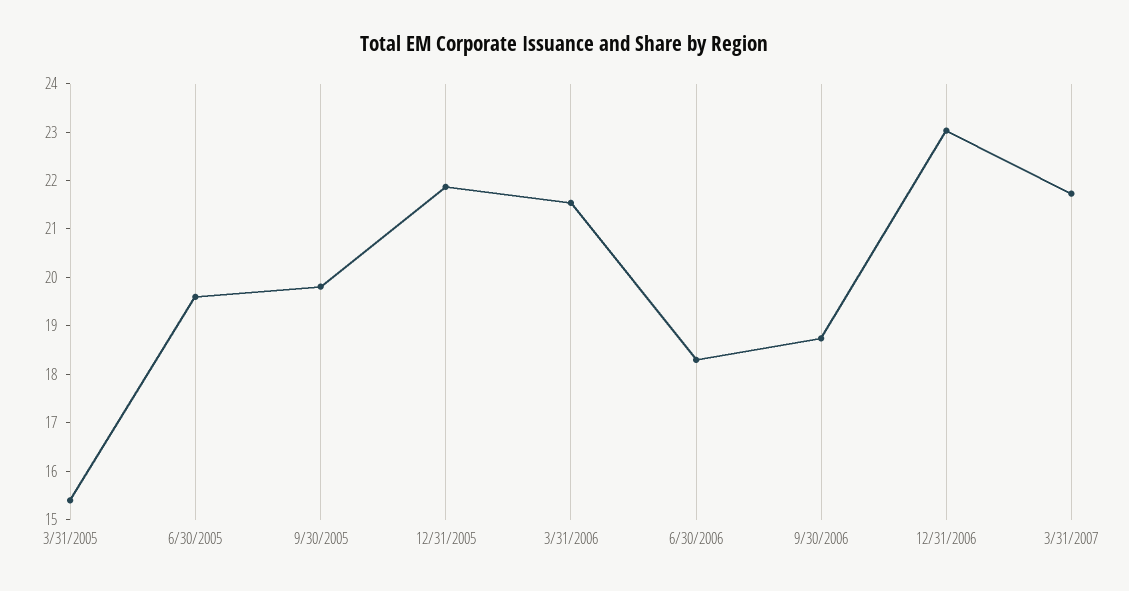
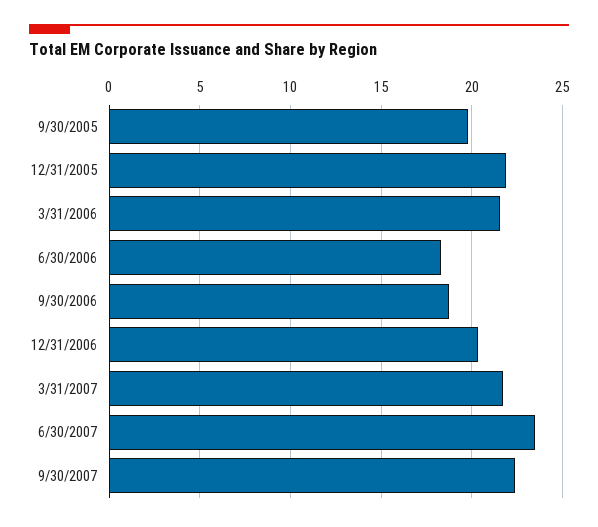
3/31/2005: 15.4 -> none
6/30/2005: 19.6 -> none
12/31/2006: 23 -> 20.5
6/30/2007: none -> 23.5
9/30/2007: none -> 22.5

